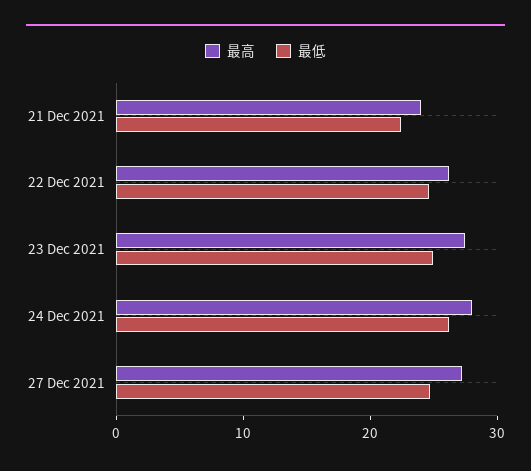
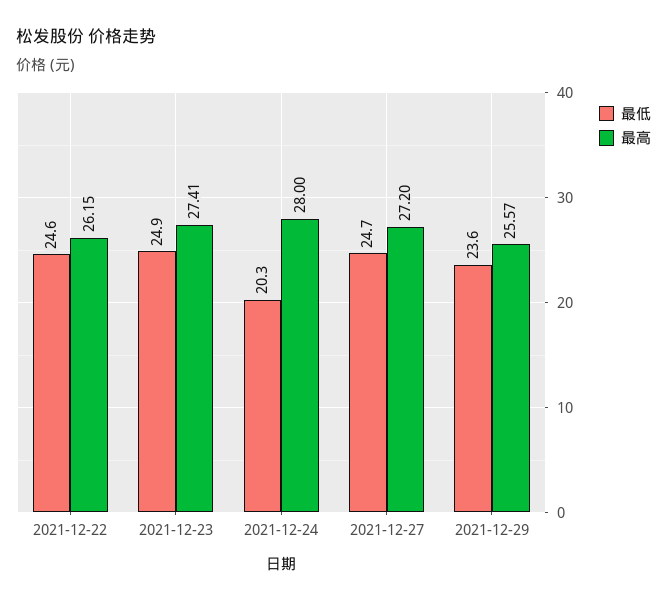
最高, 21 Dec 2021: 24 -> none
最低, 21 Dec 2021: 22 -> none
最低, 24 Dec 2021: 26 -> 20.3
最低, 2021-12-29: none -> 23.6
最高, 2021-12-29: none -> 25.57

